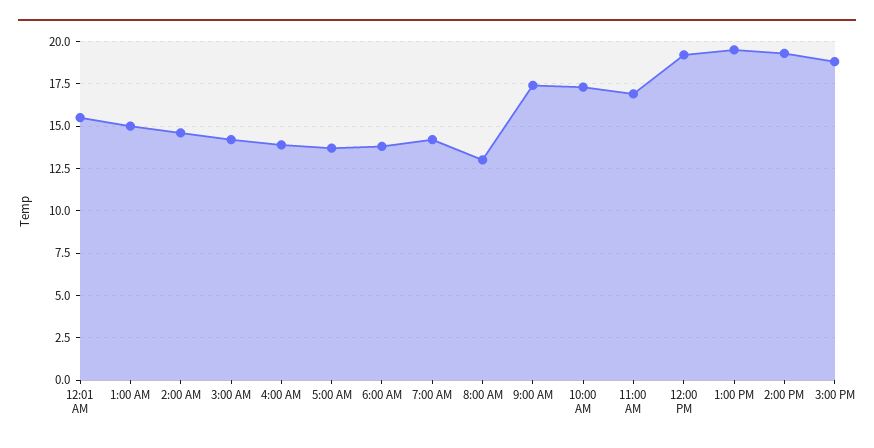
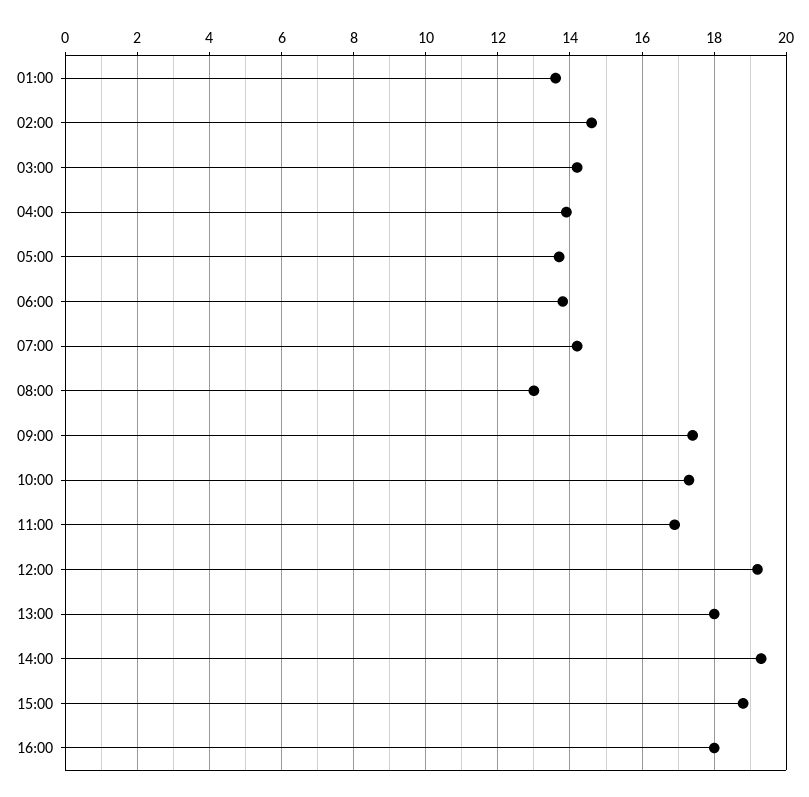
12:01 AM: 15.5 -> none
1:00 AM: 15 -> 13.5
1:00 PM: 19.5 -> 18
16:00: none -> 18

